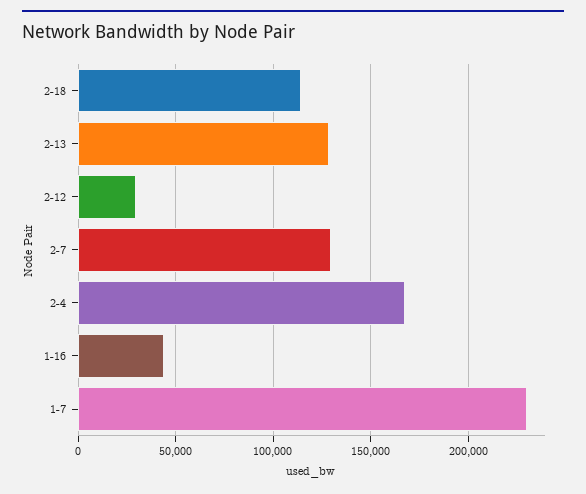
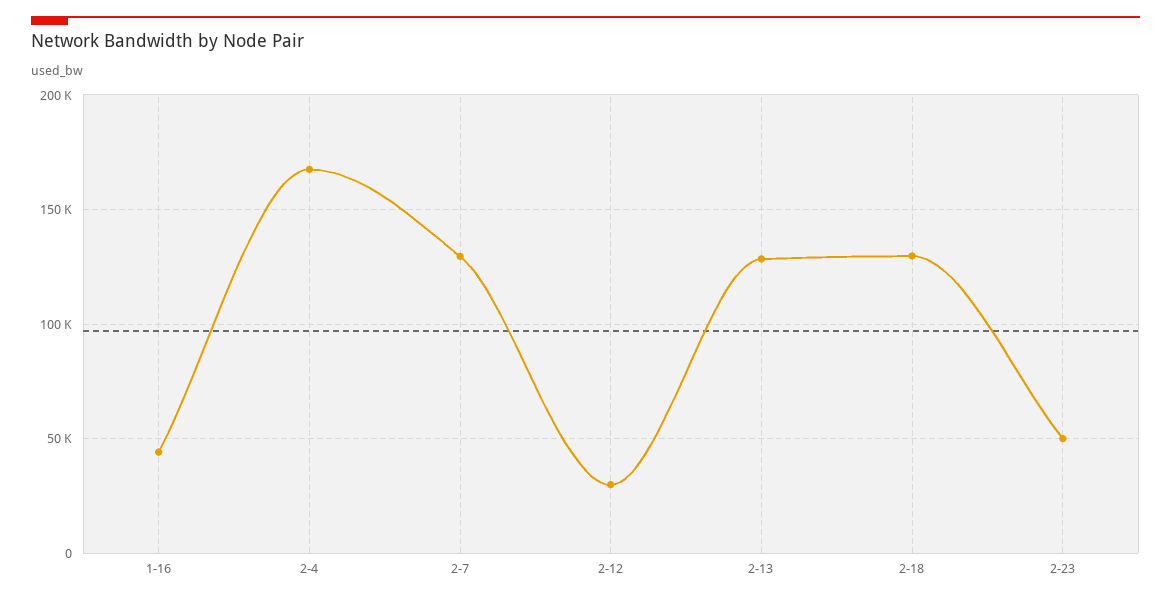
2-18: 115000 -> 130000
1-7: 230000 -> none
2-23: none -> 50000

